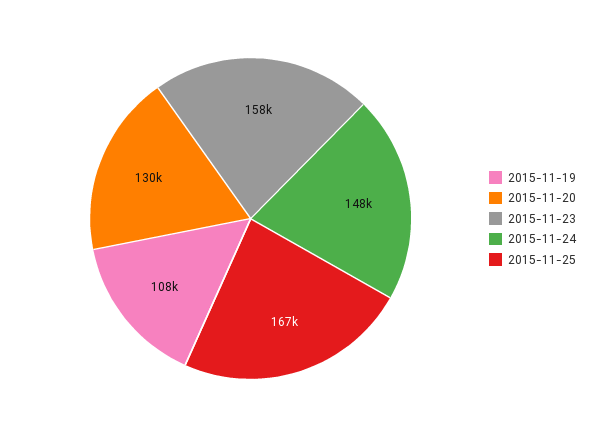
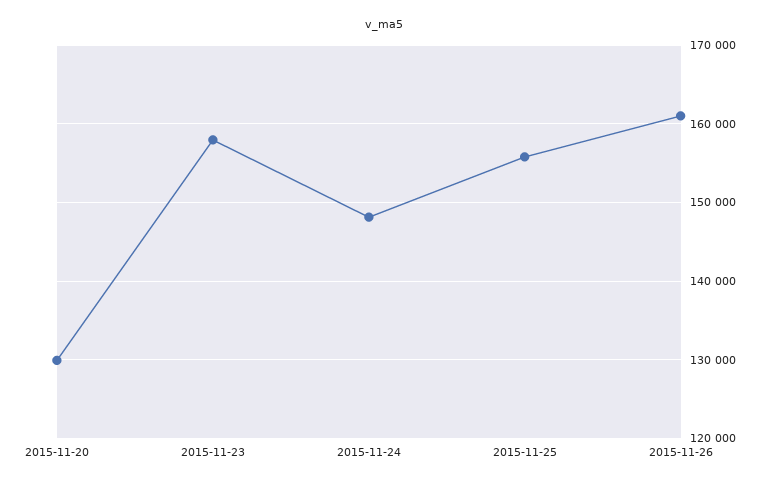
2015-11-19: 108000 -> none
2015-11-25: 167000 -> 156000
2015-11-26: none -> 161000

